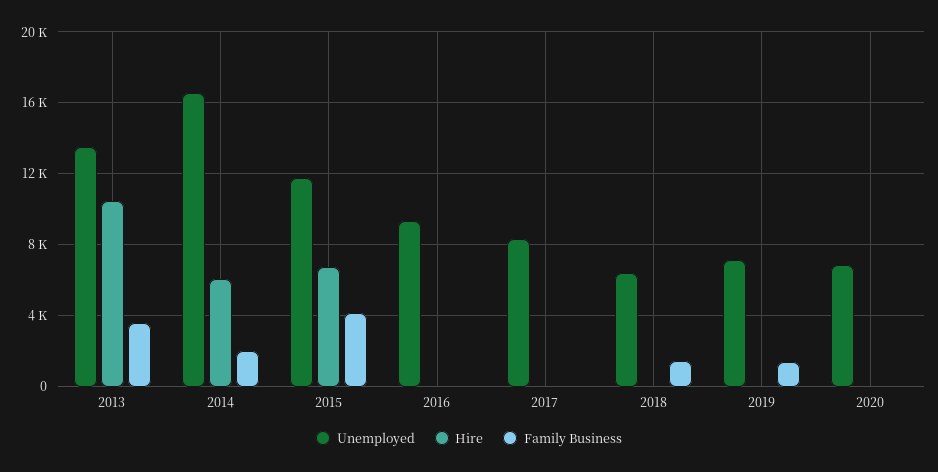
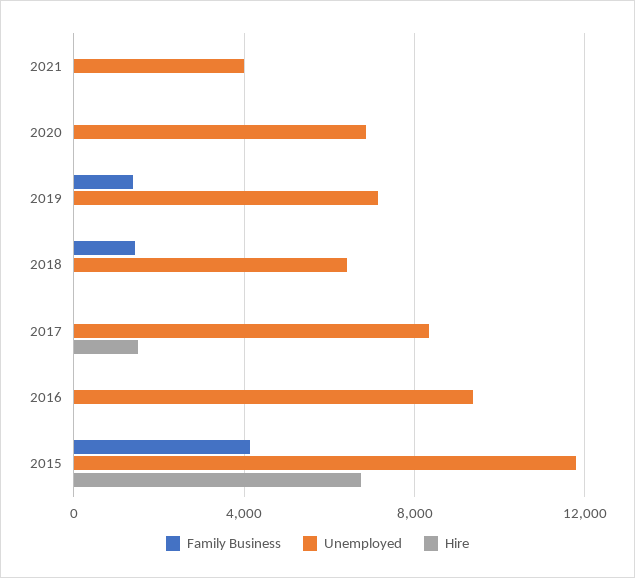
Unemployed, 2013: 13500 -> none
Hire, 2013: 10500 -> none
Family Business, 2013: 3500 -> none
Unemployed, 2014: 16500 -> none
Hire, 2014: 6000 -> none
Family Business, 2014: 2000 -> none
Hire, 2017: 0 -> 1500
Family Business, 2021: none -> 0
Unemployed, 2021: none -> 4000
Hire, 2021: none -> 0

